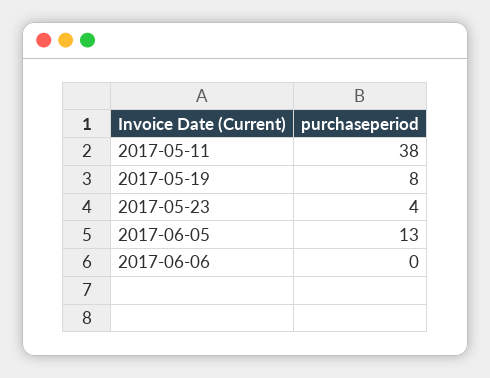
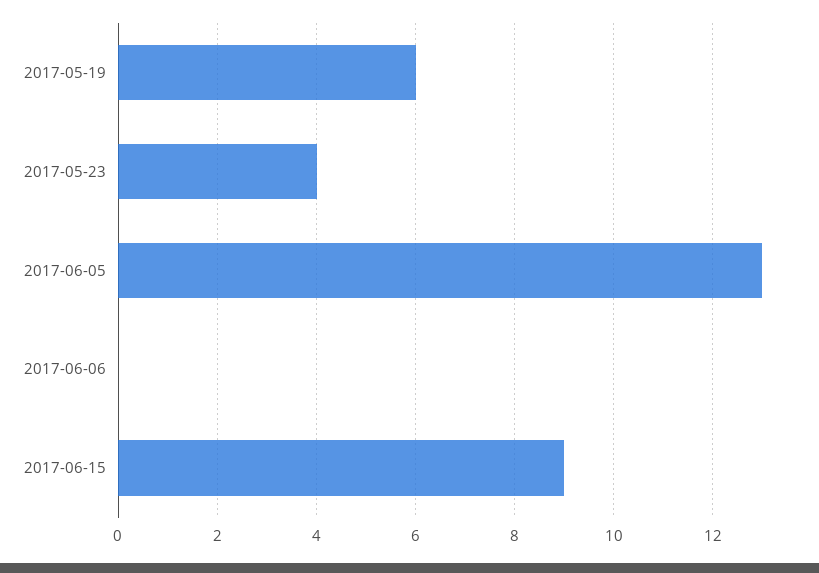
2017-05-11: 38 -> none
2017-05-19: 8 -> 6
2017-06-15: none -> 9

